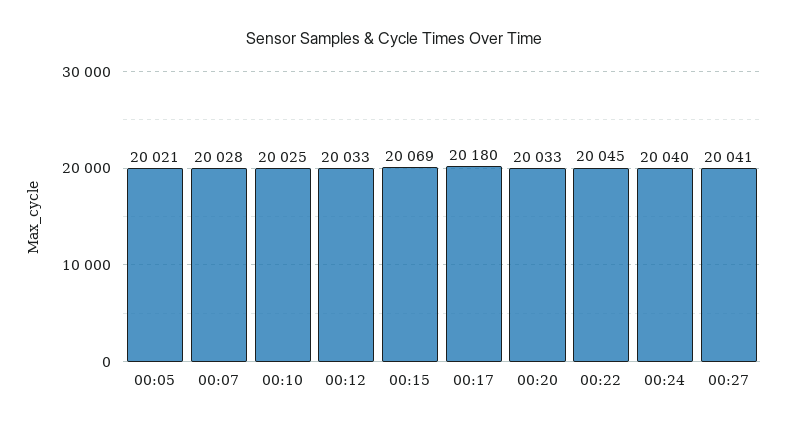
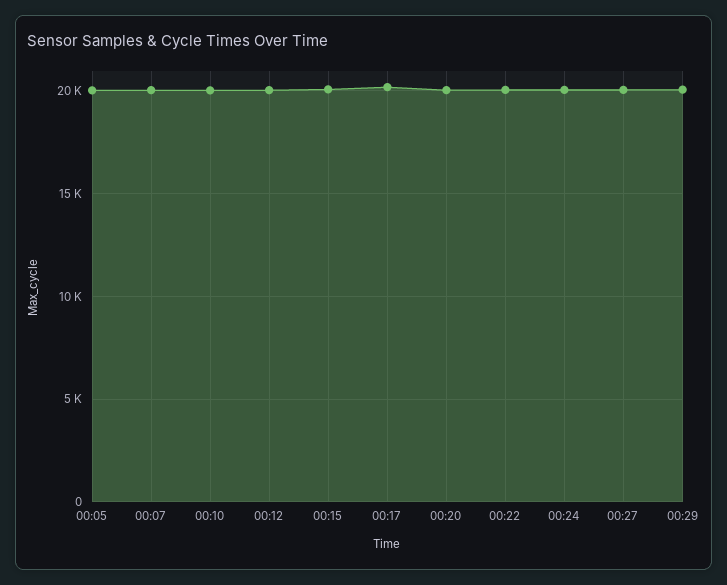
00:29: none -> 20000

